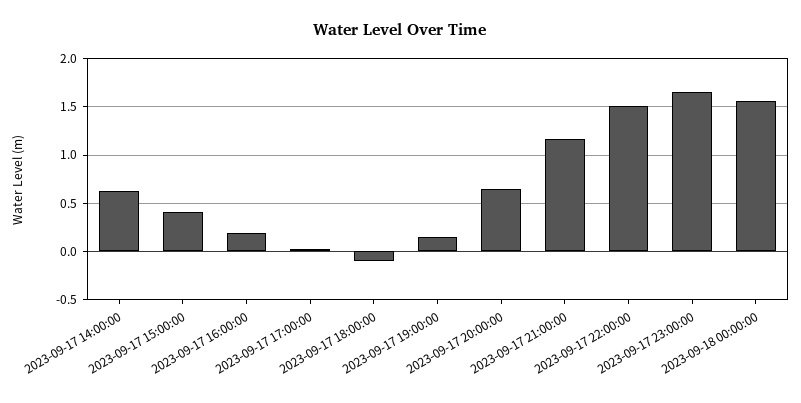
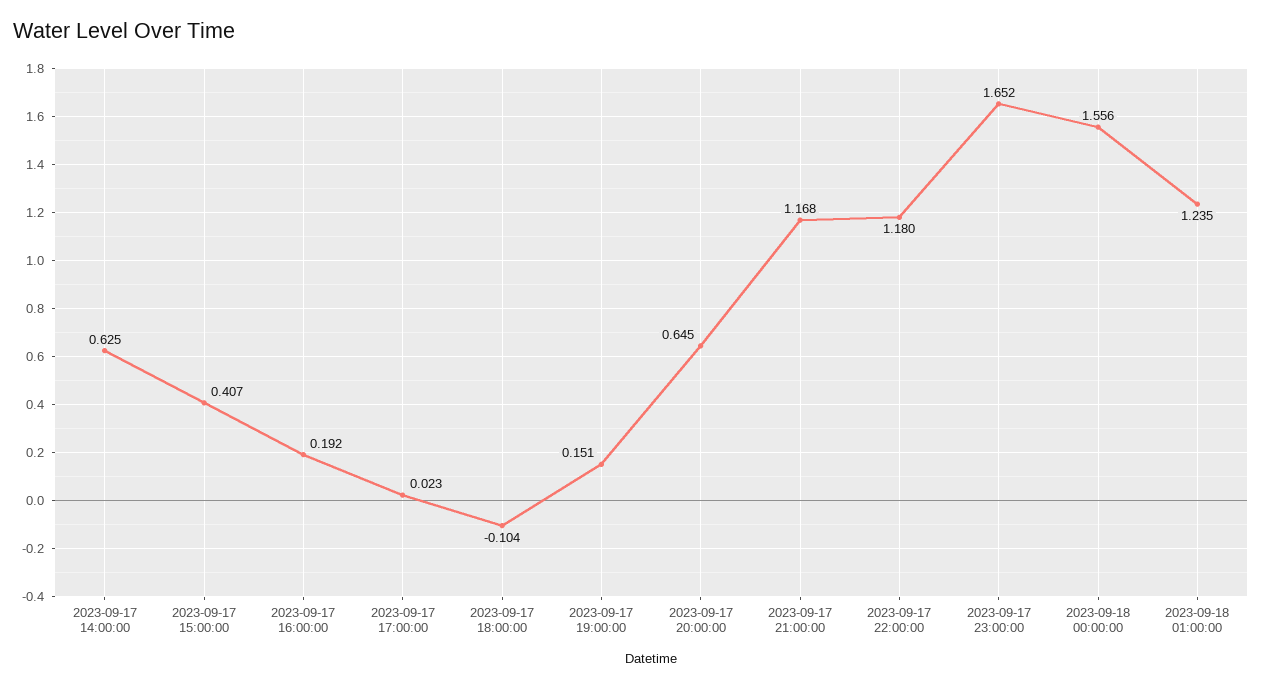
2023-09-17 22:00:00: 1.5 -> 1.18
2023-09-18 01:00:00: none -> 1.235

